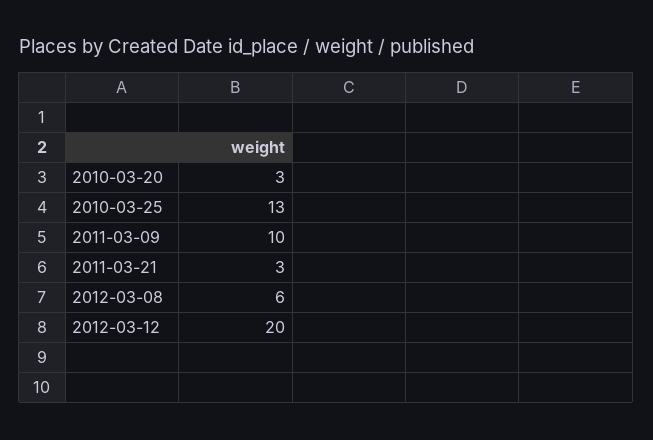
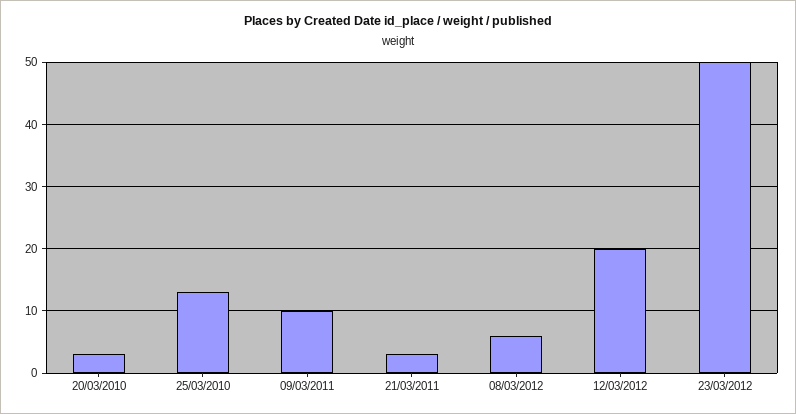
23/03/2012: none -> 50

